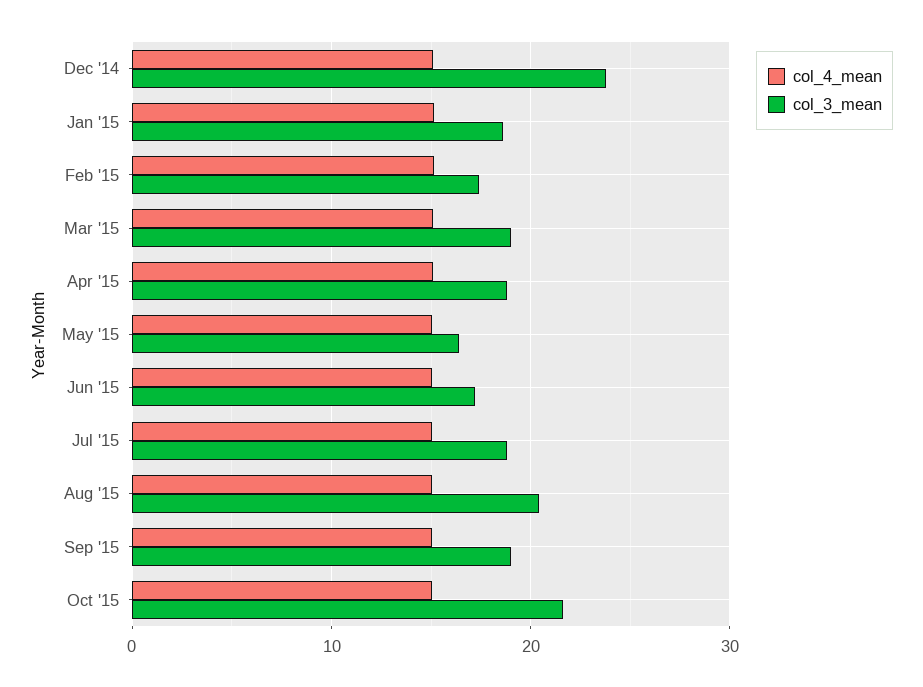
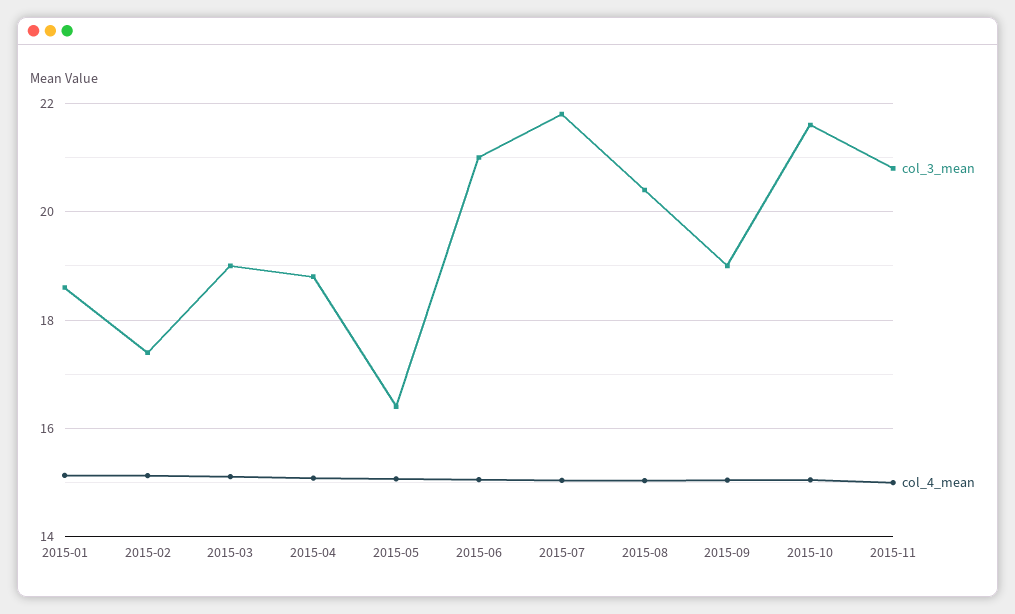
col_4_mean, Dec '14: 15 -> none
col_3_mean, Dec '14: 24 -> none
col_3_mean, Jun '15: 17 -> 21
col_3_mean, Jul '15: 19 -> 21.8
col_3_mean, 2015-11: none -> 20.8
col_4_mean, 2015-11: none -> 15

